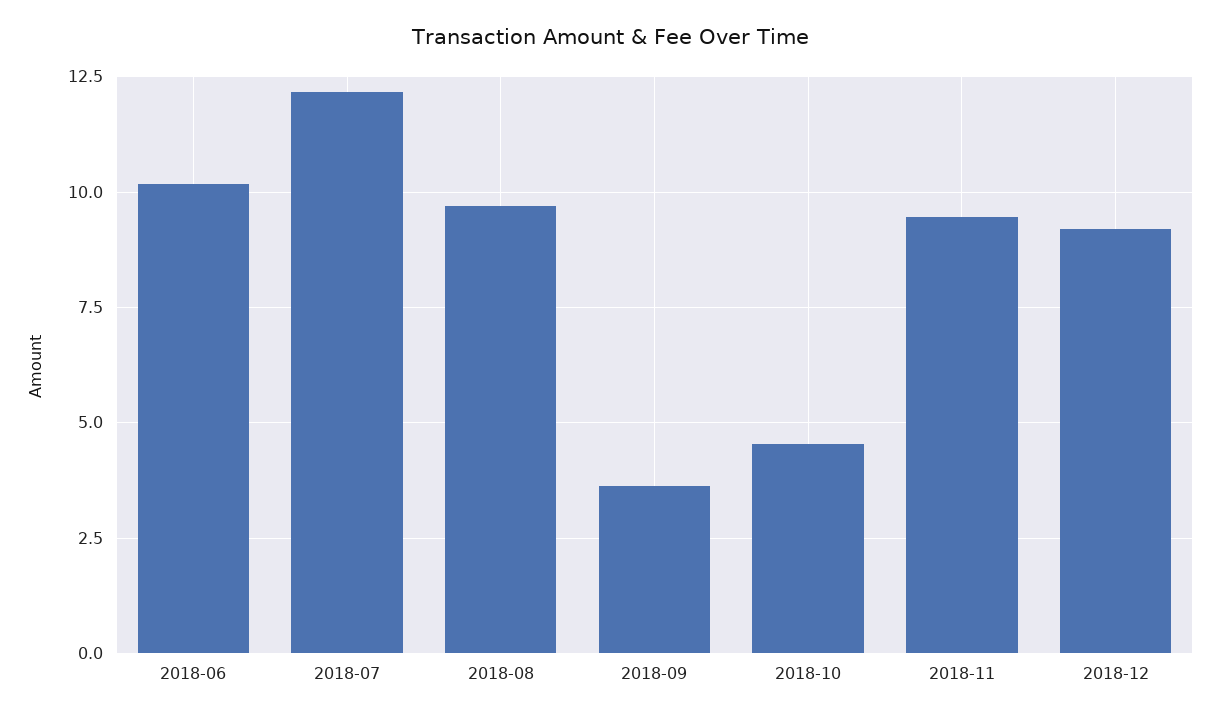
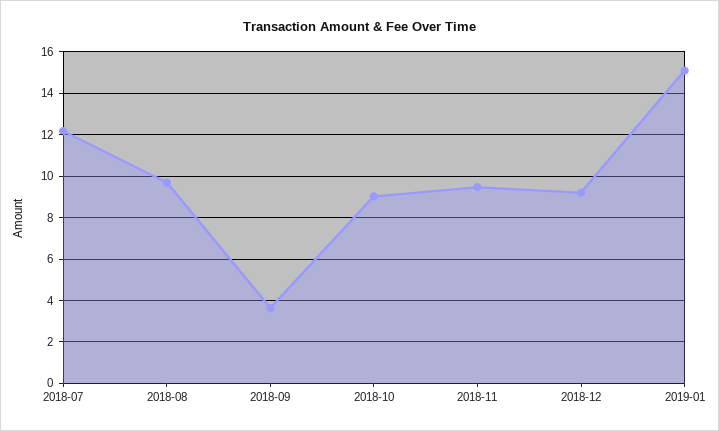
2018-06: 10.25 -> none
2018-10: 4.5 -> 9
2019-01: none -> 15

